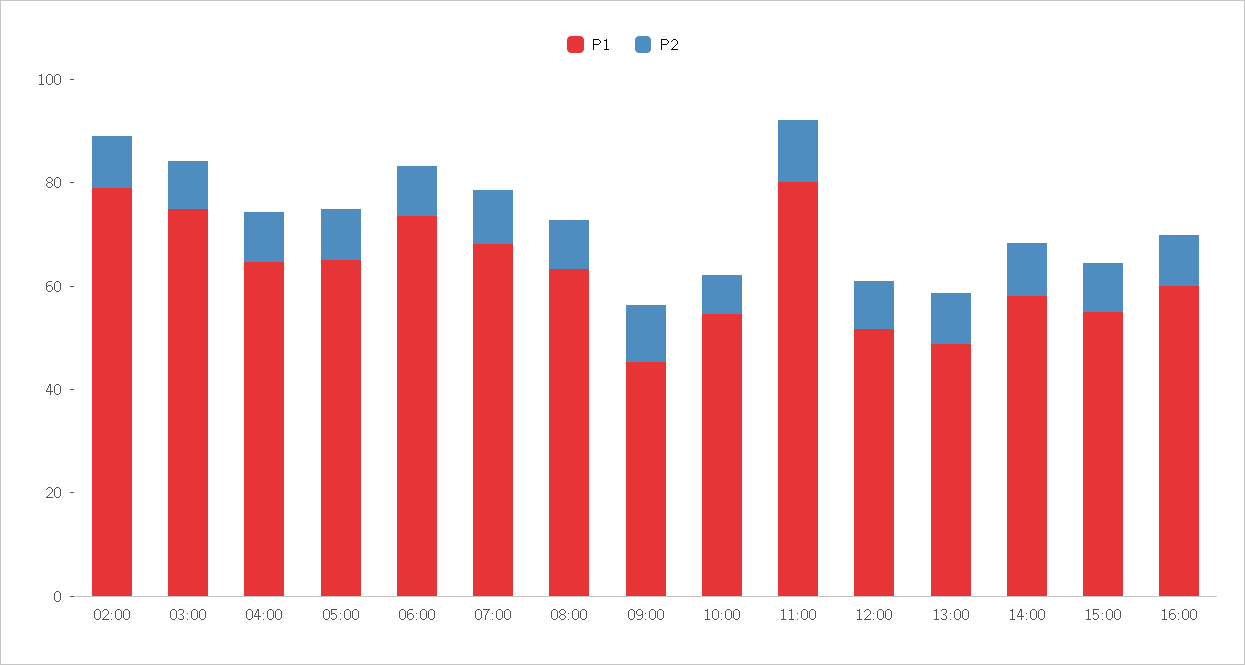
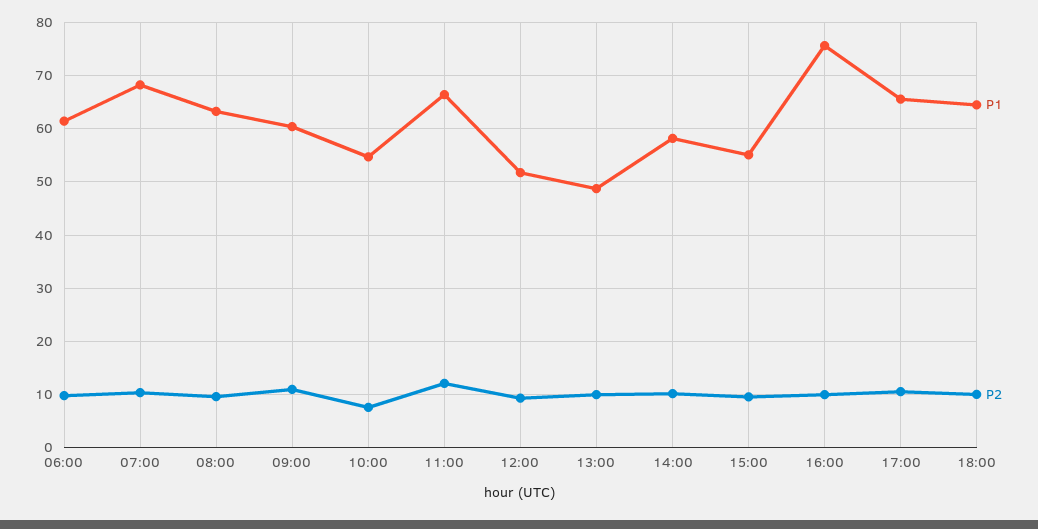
P1, 02:00: 80 -> none
P2, 02:00: 10 -> none
P1, 03:00: 75 -> none
P2, 03:00: 10 -> none
P1, 04:00: 65 -> none
P2, 04:00: 10 -> none
P1, 05:00: 65 -> none
P2, 05:00: 10 -> none
P1, 06:00: 75 -> 62
P1, 09:00: 45 -> 60
P1, 11:00: 80 -> 66
P1, 16:00: 60 -> 76
P1, 17:00: none -> 66
P2, 17:00: none -> 10
P1, 18:00: none -> 64
P2, 18:00: none -> 10

